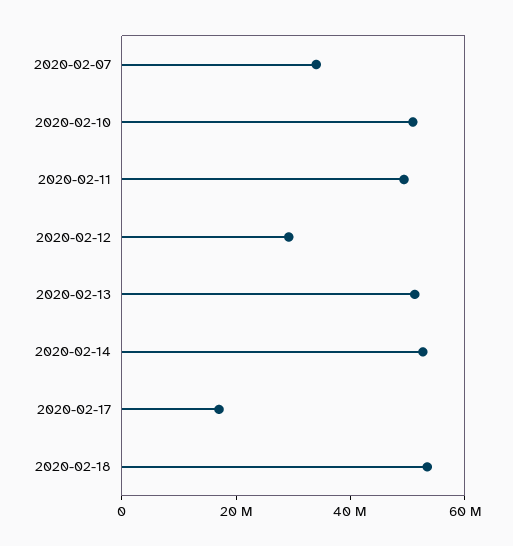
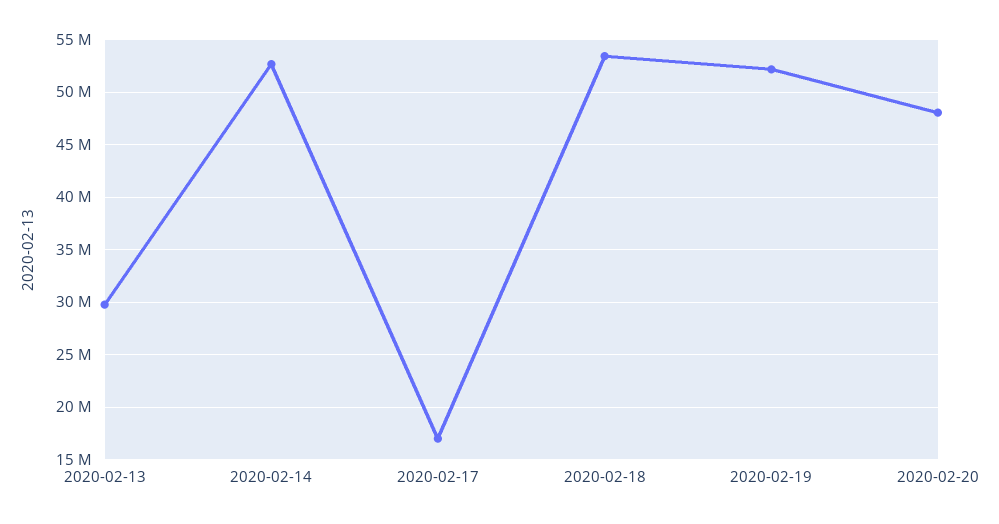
2020-02-07: 35000000 -> none
2020-02-10: 50000000 -> none
2020-02-11: 50000000 -> none
2020-02-12: 30000000 -> none
2020-02-13: 50000000 -> 30000000
2020-02-19: none -> 52000000
2020-02-20: none -> 48000000

